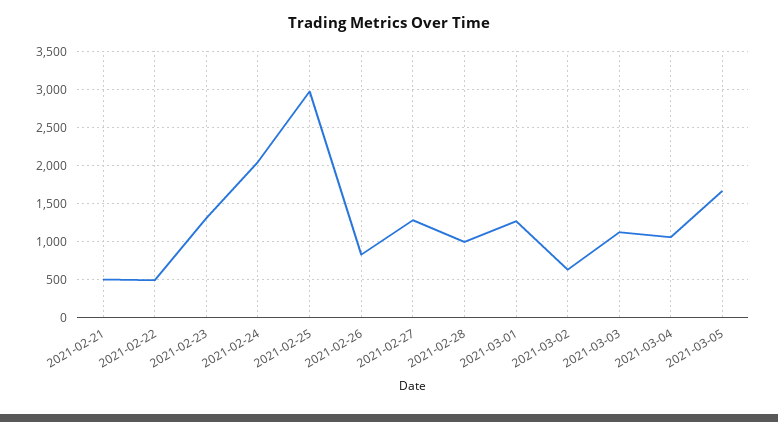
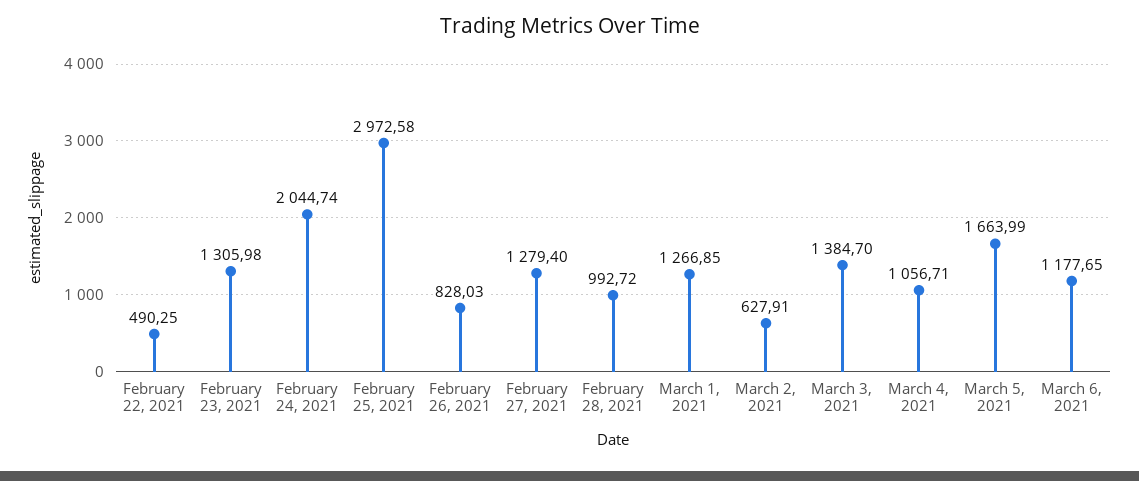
2021-02-21: 500 -> none
2021-03-03: 1100 -> 1384.7
March 6, 2021: none -> 1177.65

